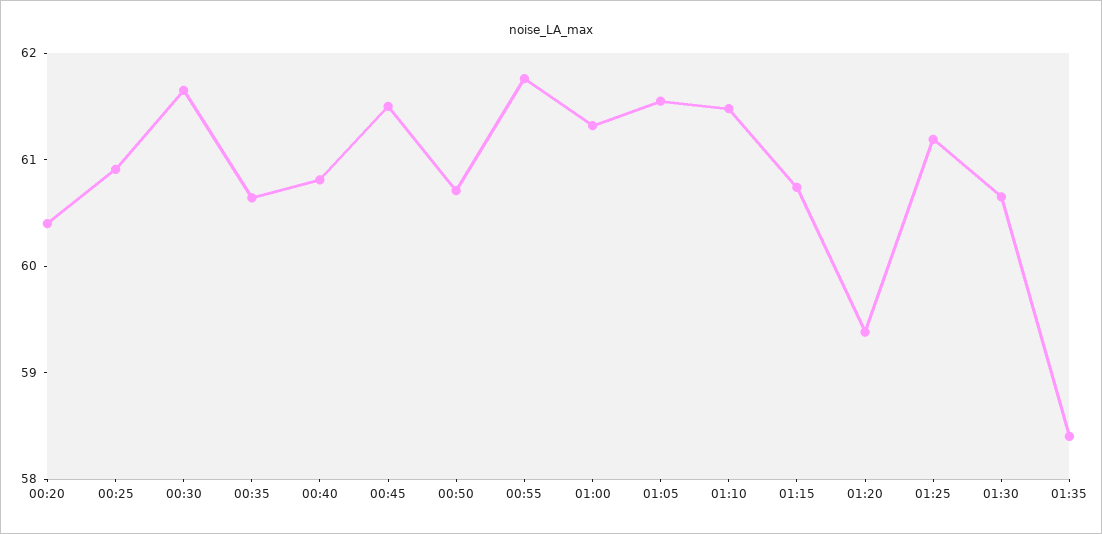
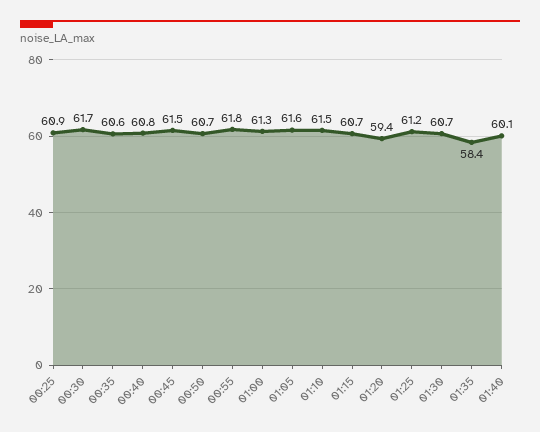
00:20: 60.4 -> none
01:40: none -> 60.1

